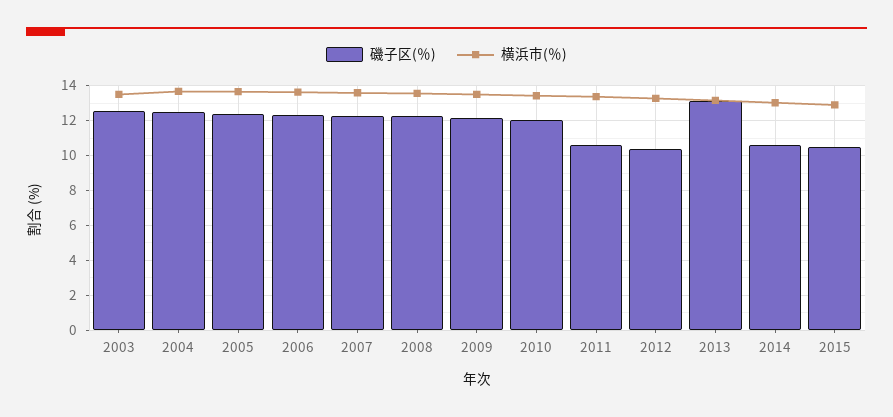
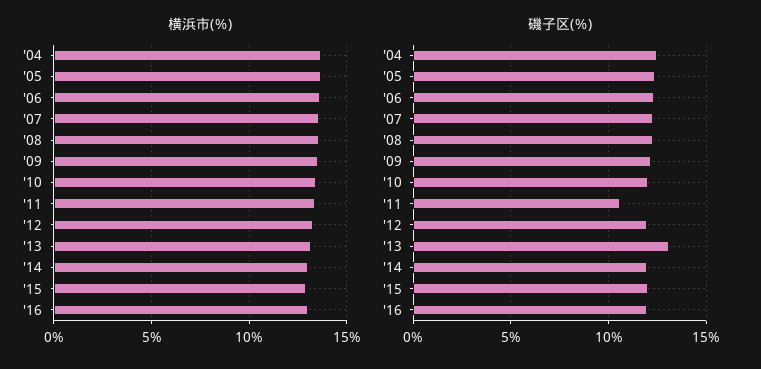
磯子区(％), 2003: 12.5 -> none
横浜市(％), 2003: 13.5 -> none
磯子区(％), 2012: 10.5 -> 12
磯子区(％), 2014: 10.5 -> 12
磯子区(％), 2015: 10.5 -> 12
横浜市(％), '16: none -> 13
磯子区(％), '16: none -> 12

